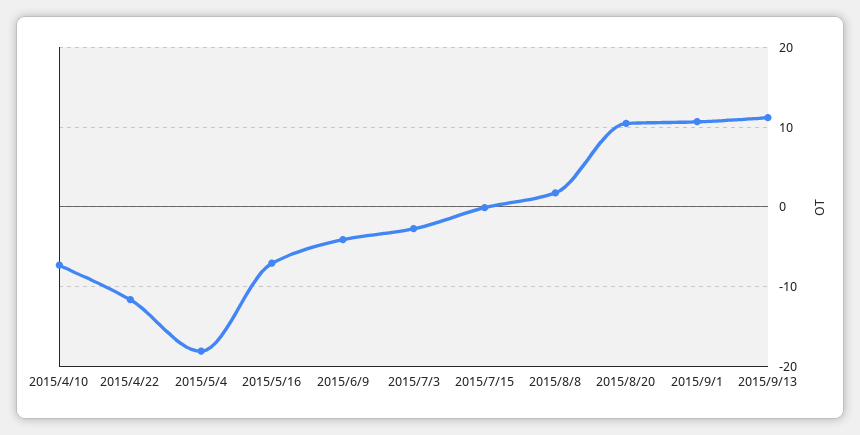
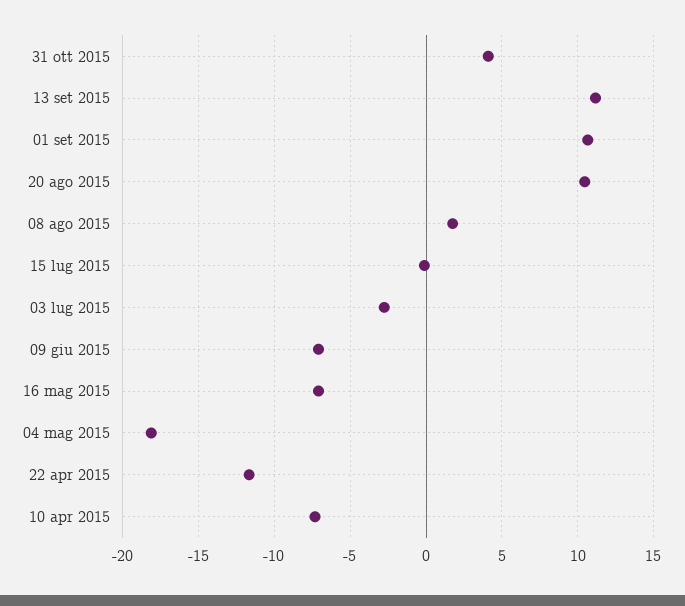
2015/6/9: -4 -> -7
31 ott 2015: none -> 4

